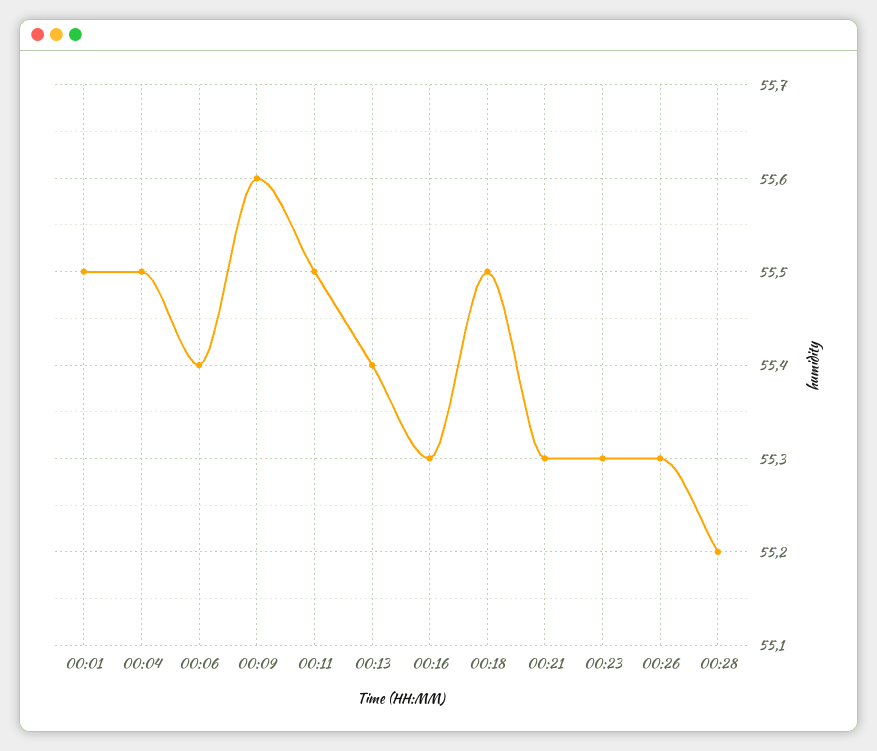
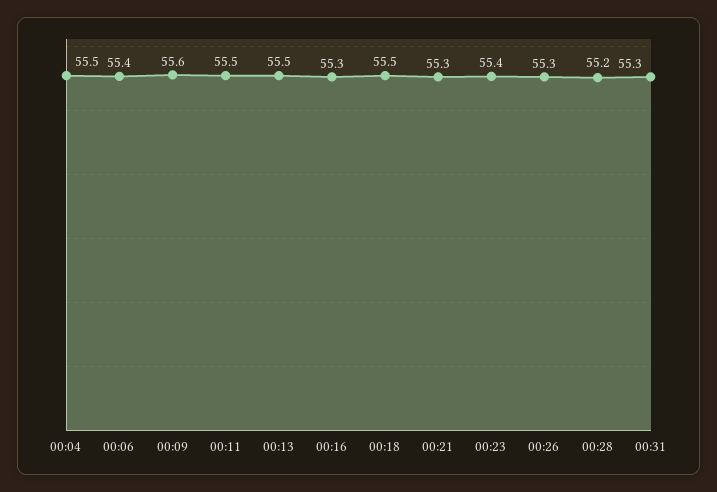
00:01: 55.5 -> none
00:13: 55.4 -> 55.5
00:23: 55.3 -> 55.4
00:31: none -> 55.3

